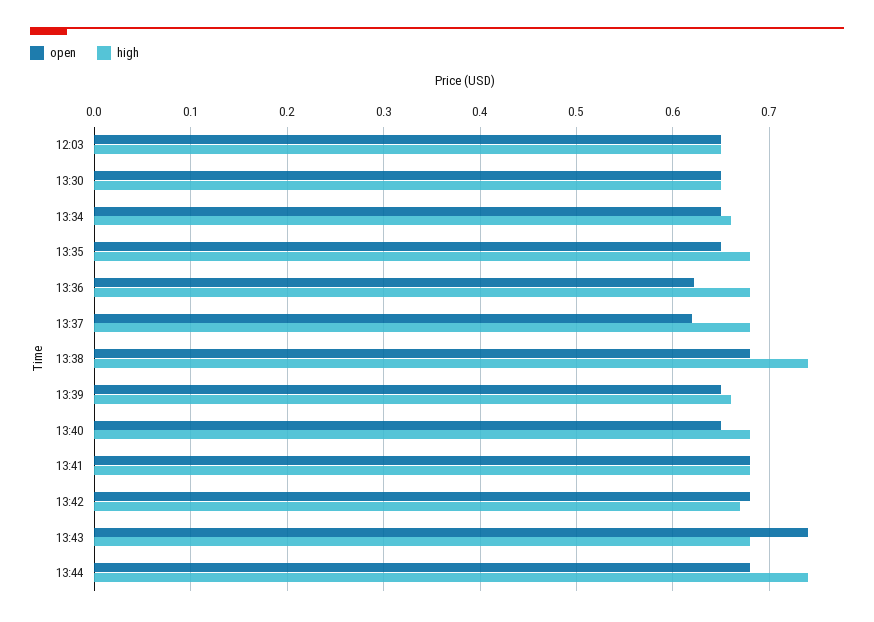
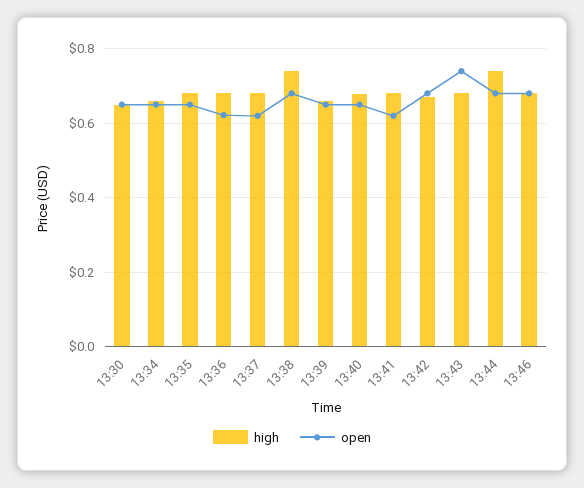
open, 12:03: 0.65 -> none
high, 12:03: 0.65 -> none
open, 13:41: 0.68 -> 0.62
high, 13:46: none -> 0.68
open, 13:46: none -> 0.68

